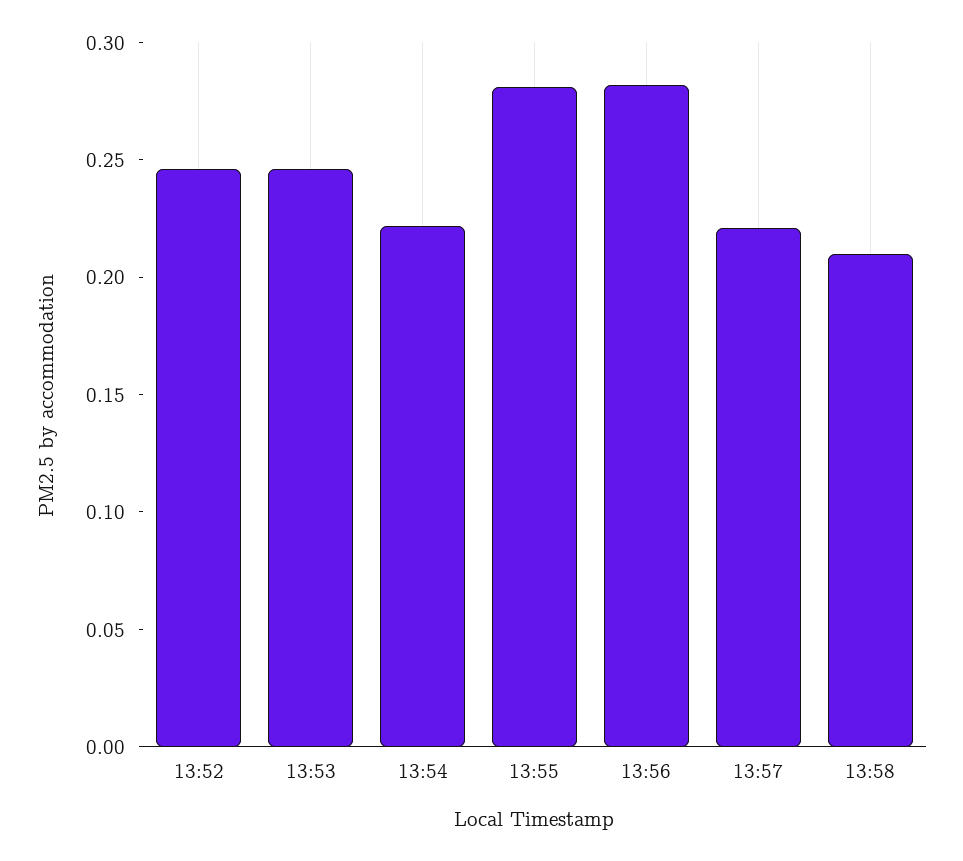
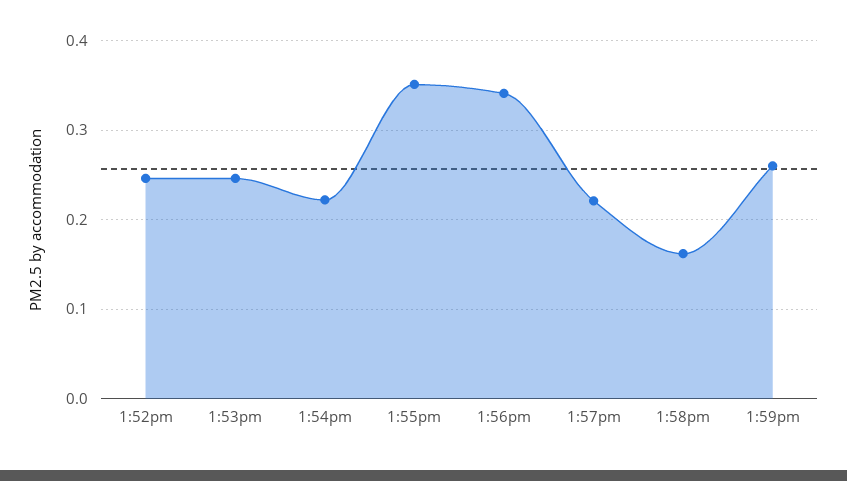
13:55: 0.28 -> 0.35
13:56: 0.28 -> 0.34
13:58: 0.21 -> 0.16
1:59pm: none -> 0.26

